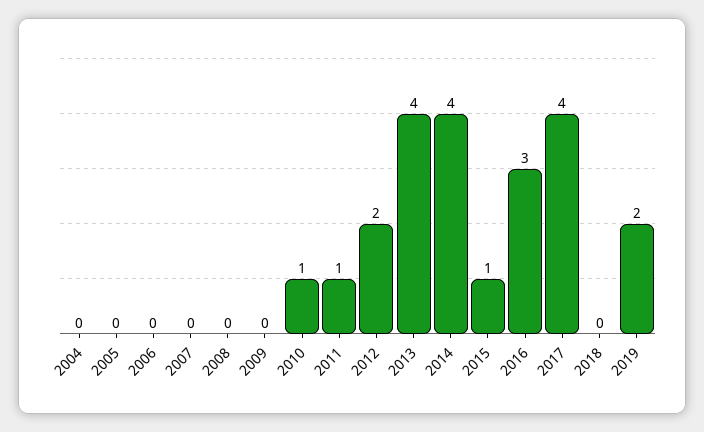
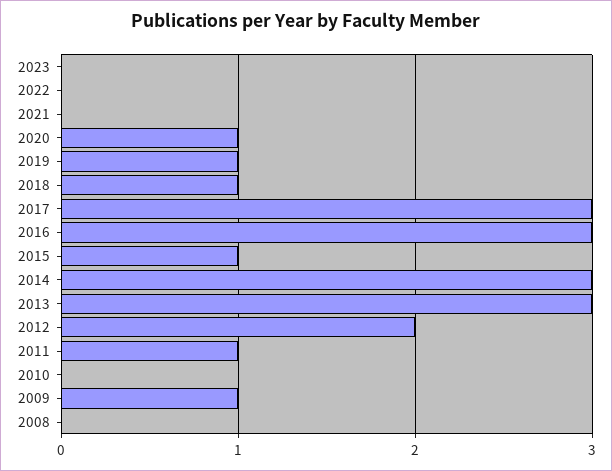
2004: 0 -> none
2005: 0 -> none
2006: 0 -> none
2007: 0 -> none
2009: 0 -> 1
2010: 1 -> 0
2013: 4 -> 3
2014: 4 -> 3
2017: 4 -> 3
2018: 0 -> 1
2019: 2 -> 1
2023: none -> 0
2022: none -> 0
2021: none -> 0
2020: none -> 1

